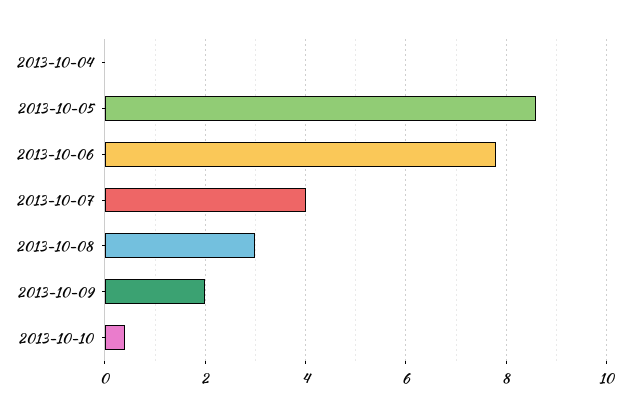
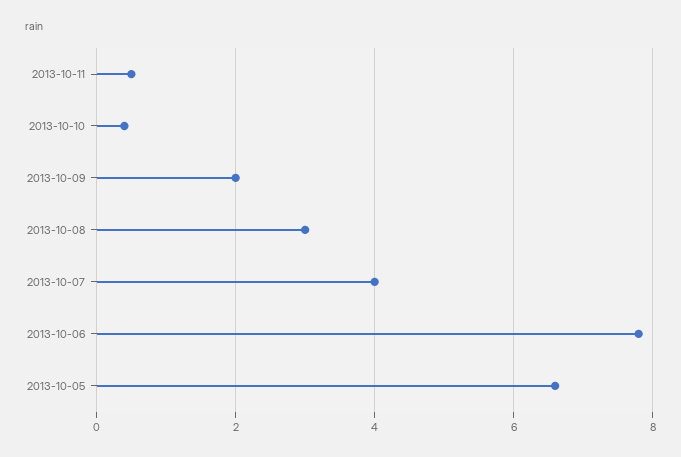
2013-10-04: 0 -> none
2013-10-05: 8.5 -> 6.5
2013-10-11: none -> 0.5

